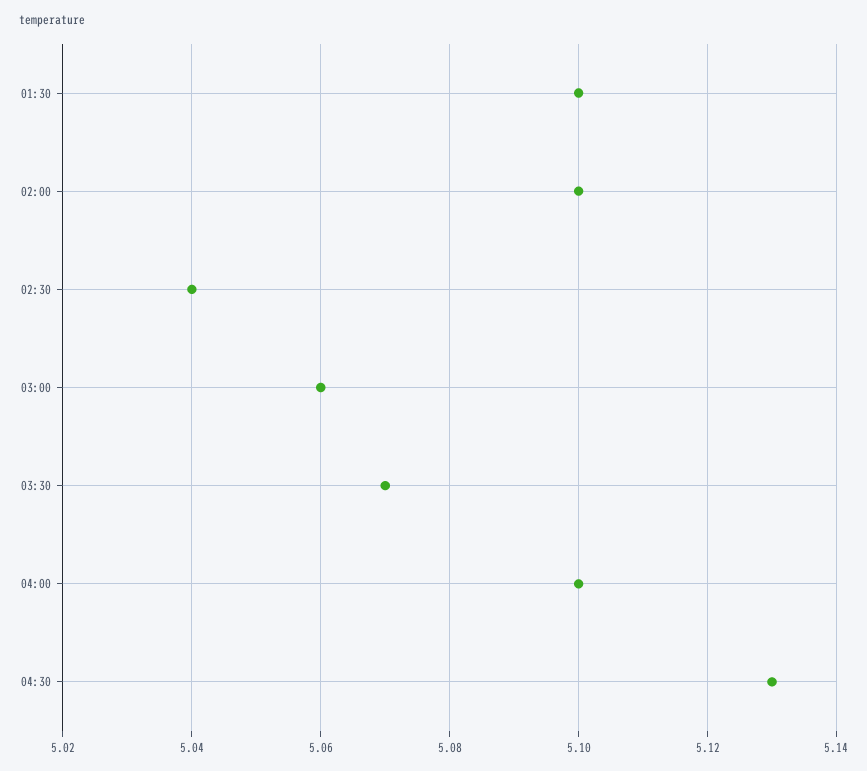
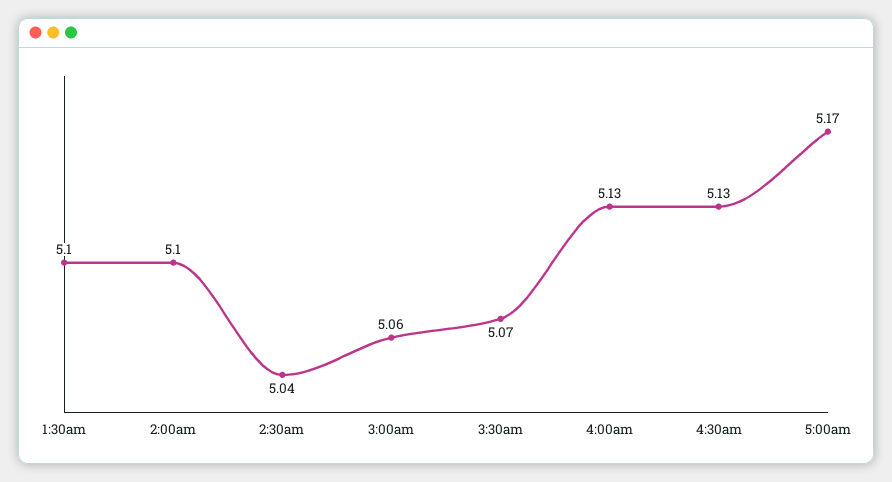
04:00: 5.1 -> 5.13
5:00am: none -> 5.17

